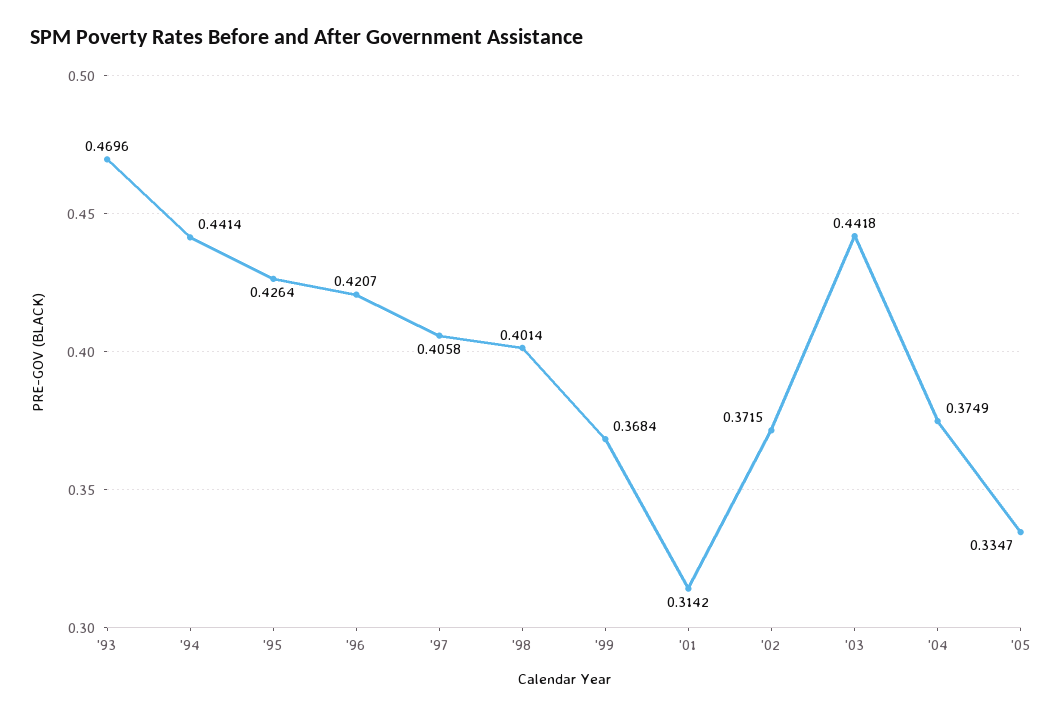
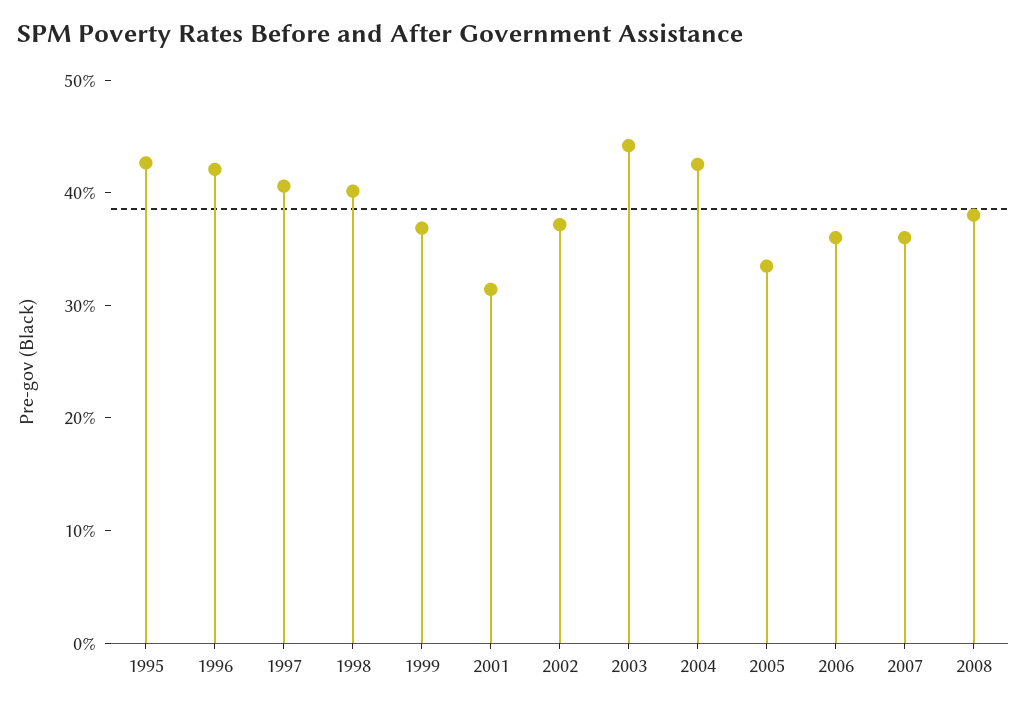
'93: 0.4696 -> none
'94: 0.4414 -> none
'04: 0.3749 -> 0.42
2006: none -> 0.36
2007: none -> 0.36
2008: none -> 0.38

